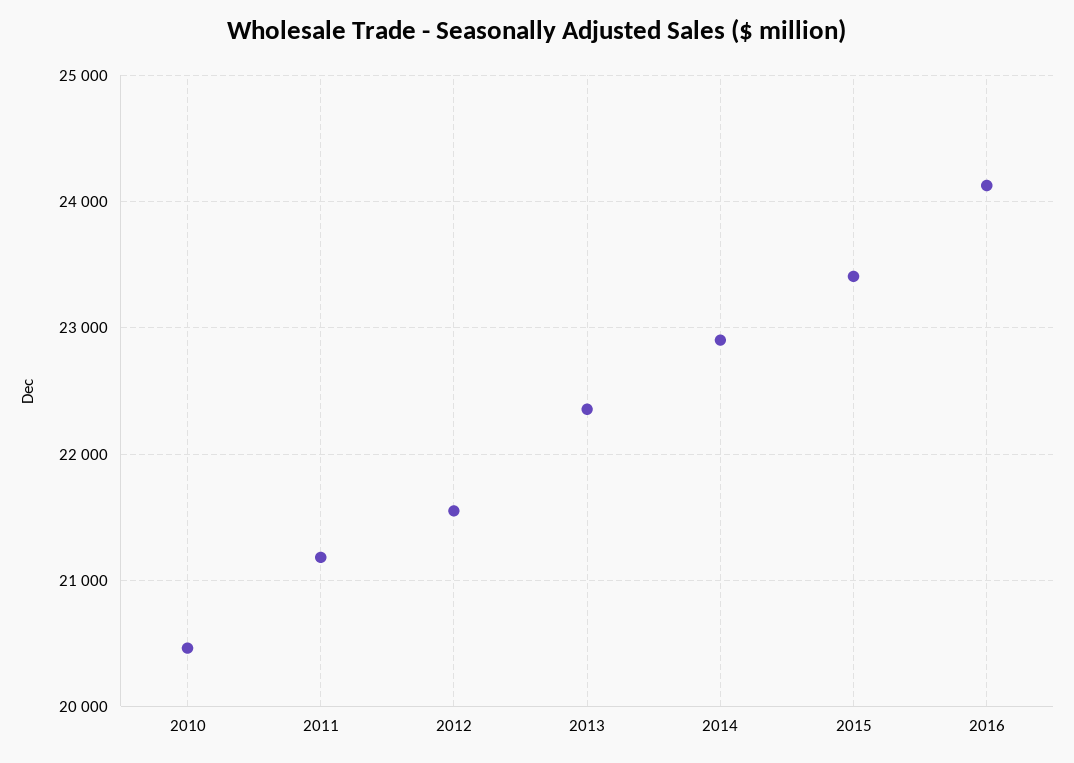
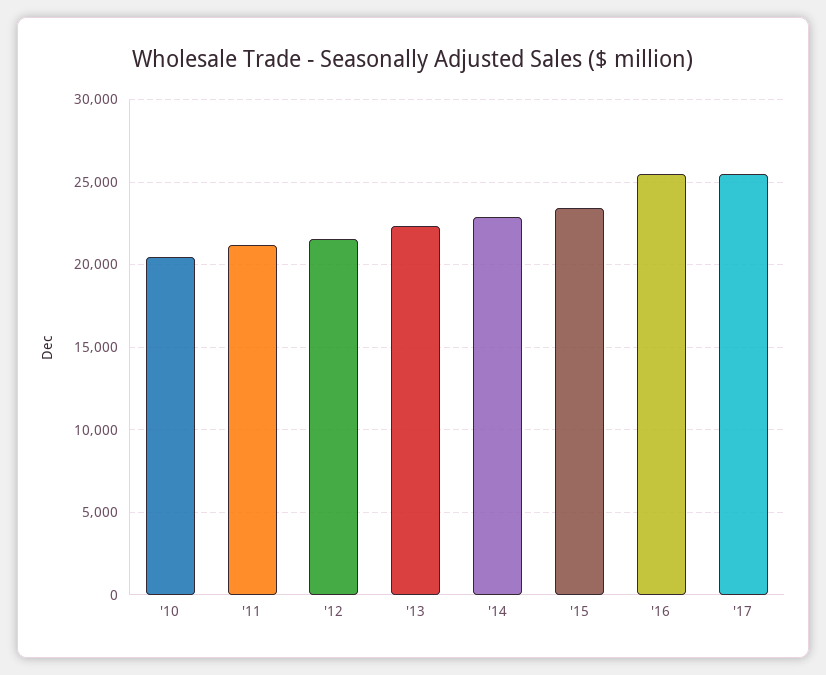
2016: 24100 -> 25500
'17: none -> 25500

